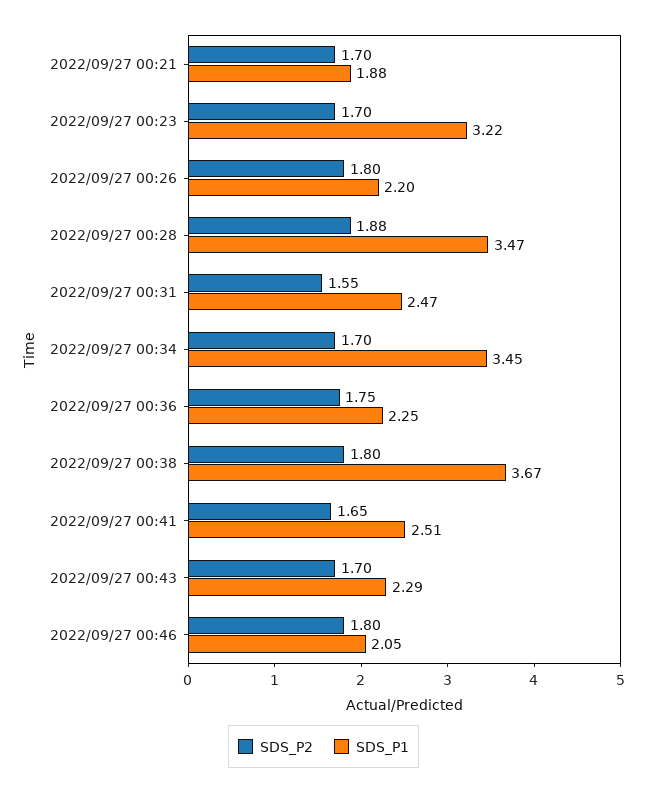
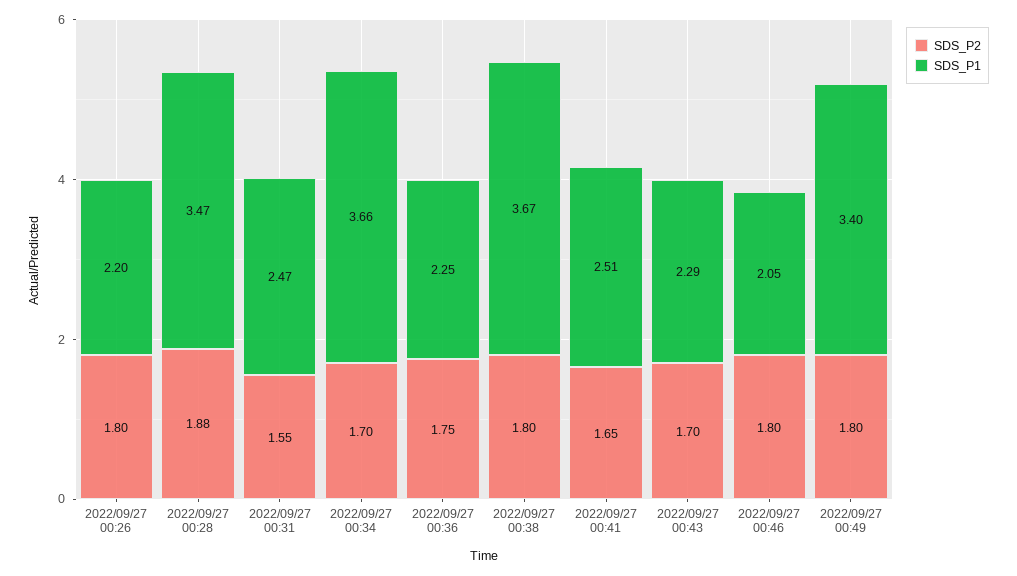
SDS_P2, 2022/09/27 00:21: 1.7 -> none
SDS_P1, 2022/09/27 00:21: 1.88 -> none
SDS_P2, 2022/09/27 00:23: 1.7 -> none
SDS_P1, 2022/09/27 00:23: 3.22 -> none
SDS_P1, 2022/09/27 00:34: 3.45 -> 3.66
SDS_P2, 2022/09/27 00:49: none -> 1.8
SDS_P1, 2022/09/27 00:49: none -> 3.4

